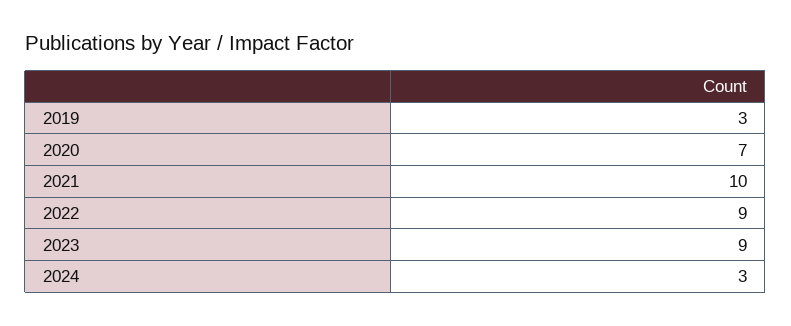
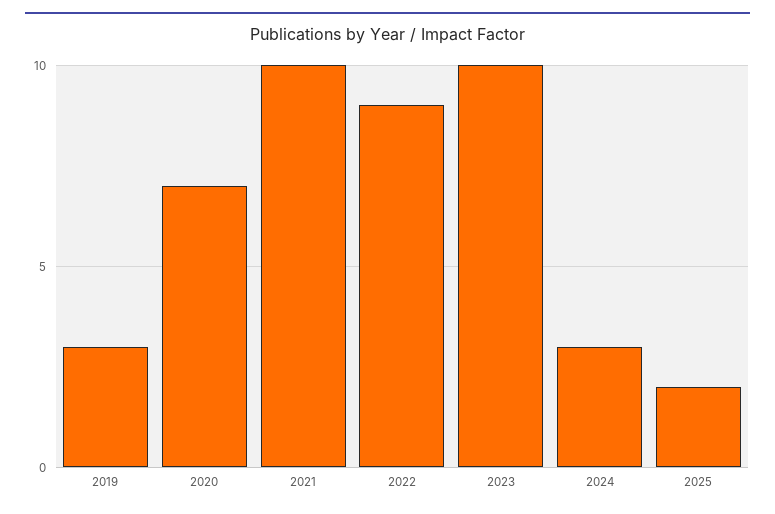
2023: 9 -> 10
2025: none -> 2

